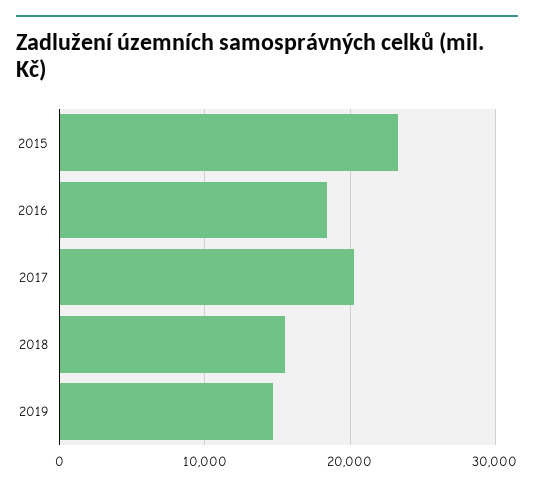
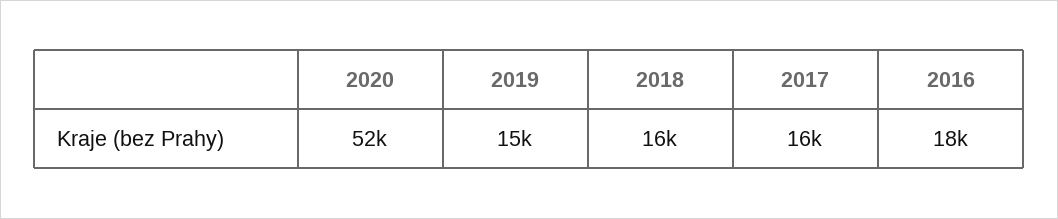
2015: 23000 -> none
2017: 20000 -> 16000
2020: none -> 52000

